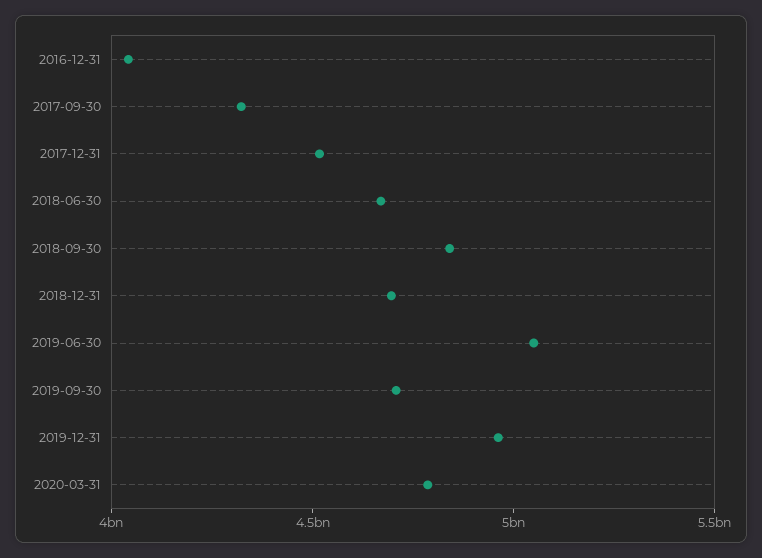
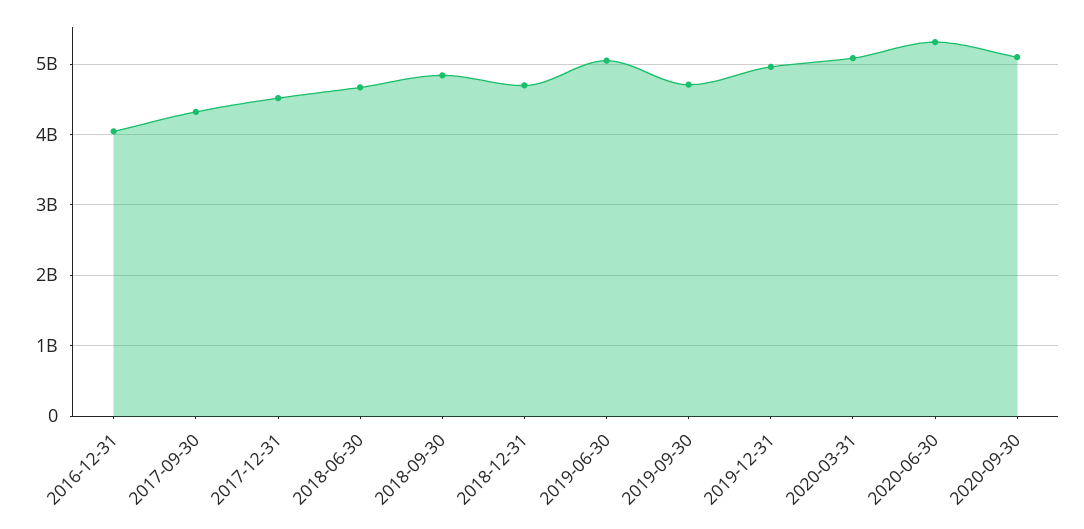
2020-03-31: 4800000000 -> 5100000000
2020-06-30: none -> 5300000000
2020-09-30: none -> 5100000000

